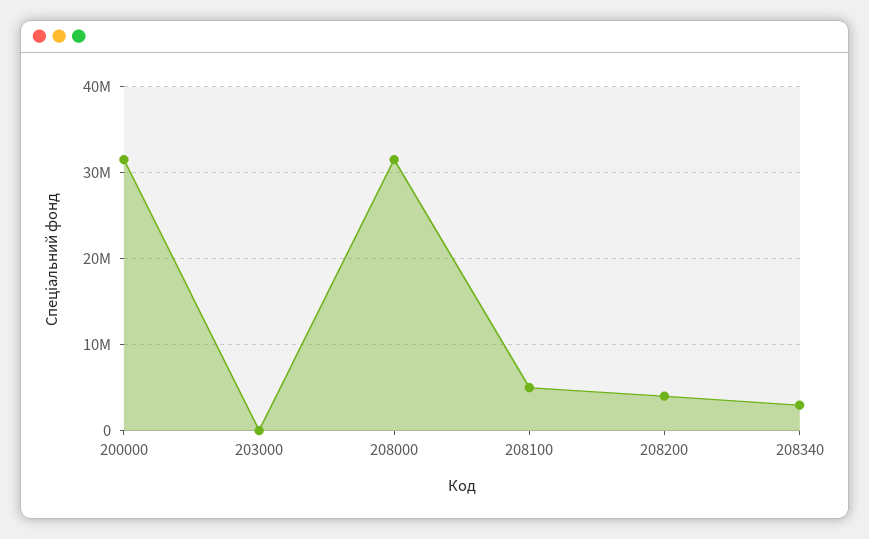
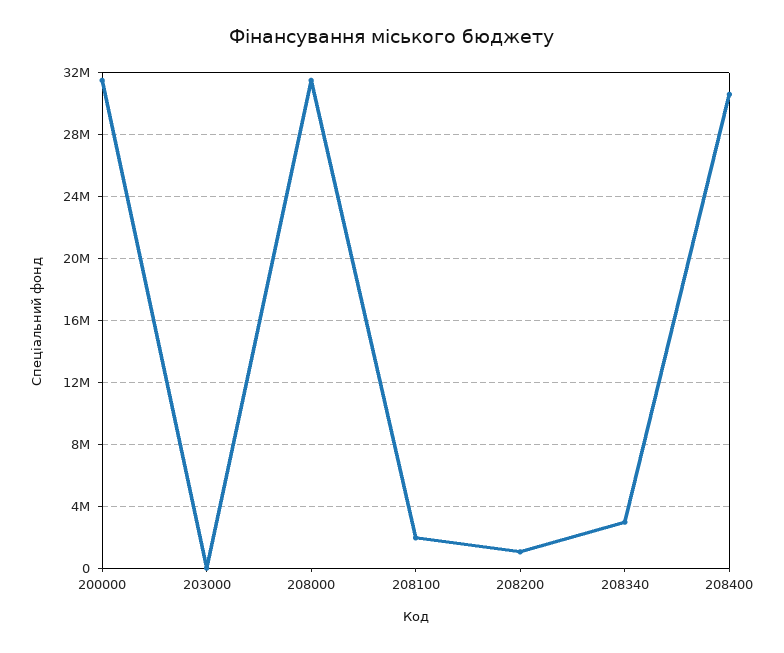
208100: 5000000 -> 2000000
208200: 4000000 -> 1000000
208400: none -> 30500000

